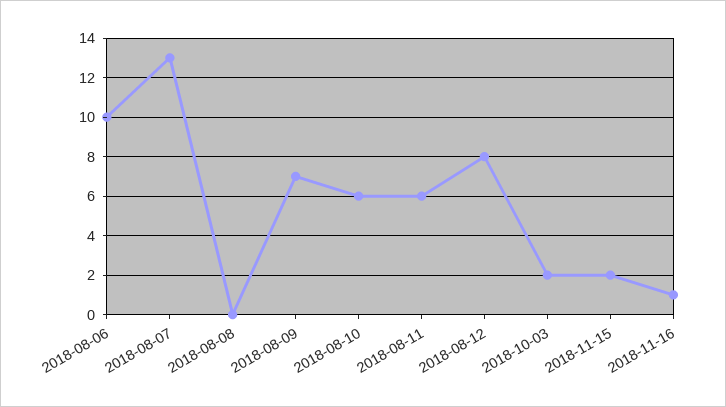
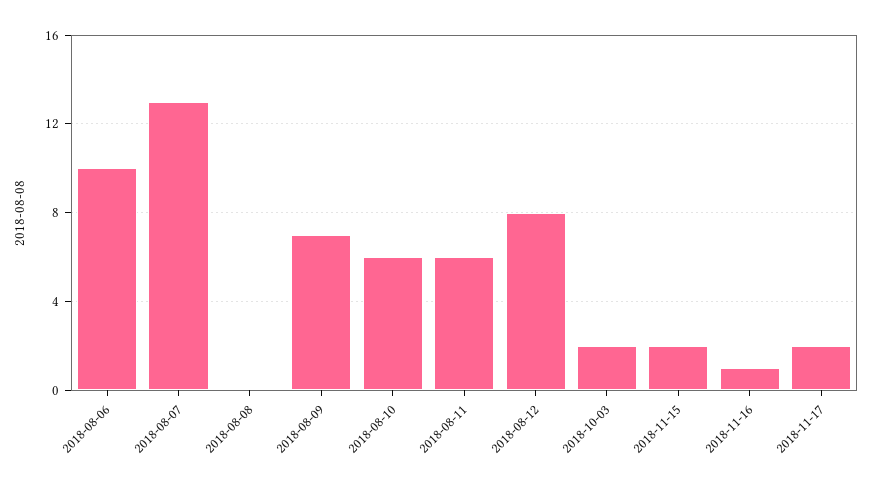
2018-11-17: none -> 2

